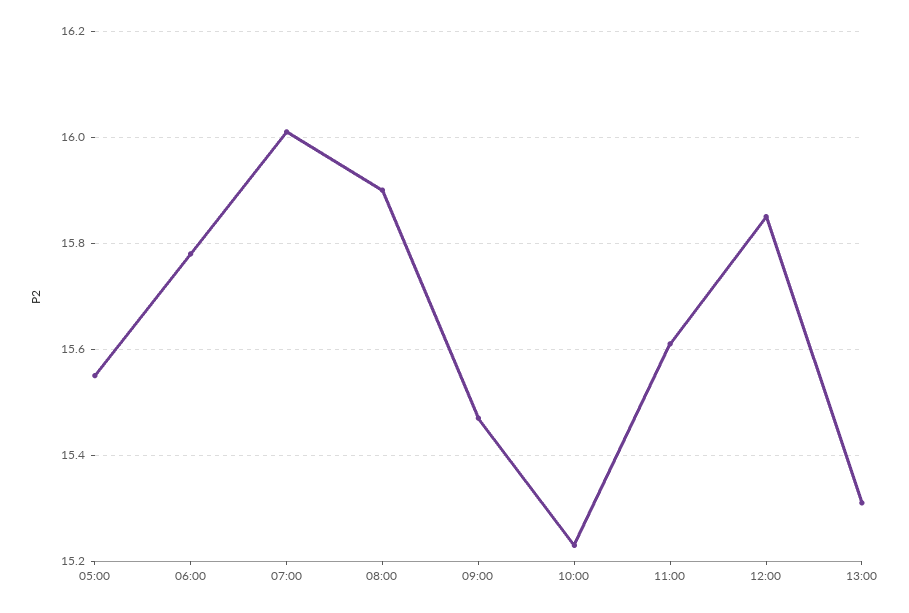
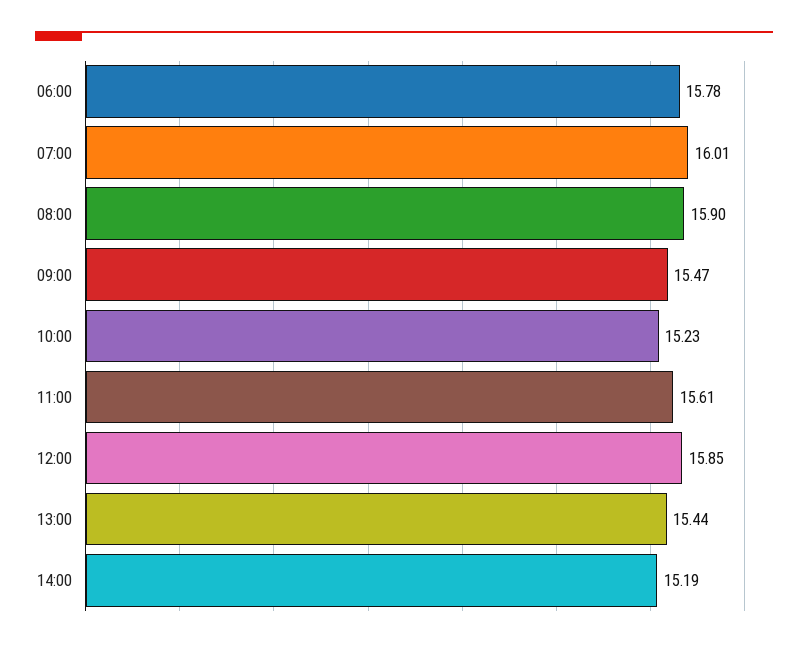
05:00: 15.55 -> none
13:00: 15.3 -> 15.44
14:00: none -> 15.19

